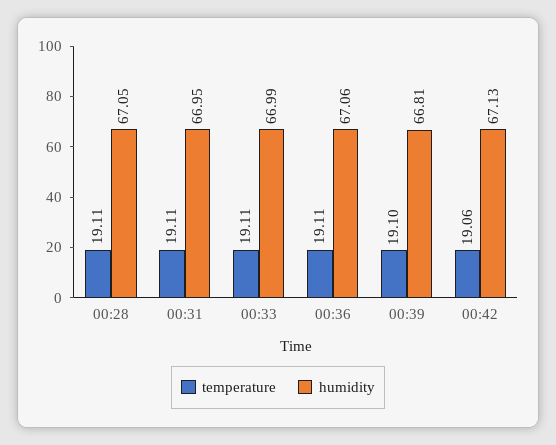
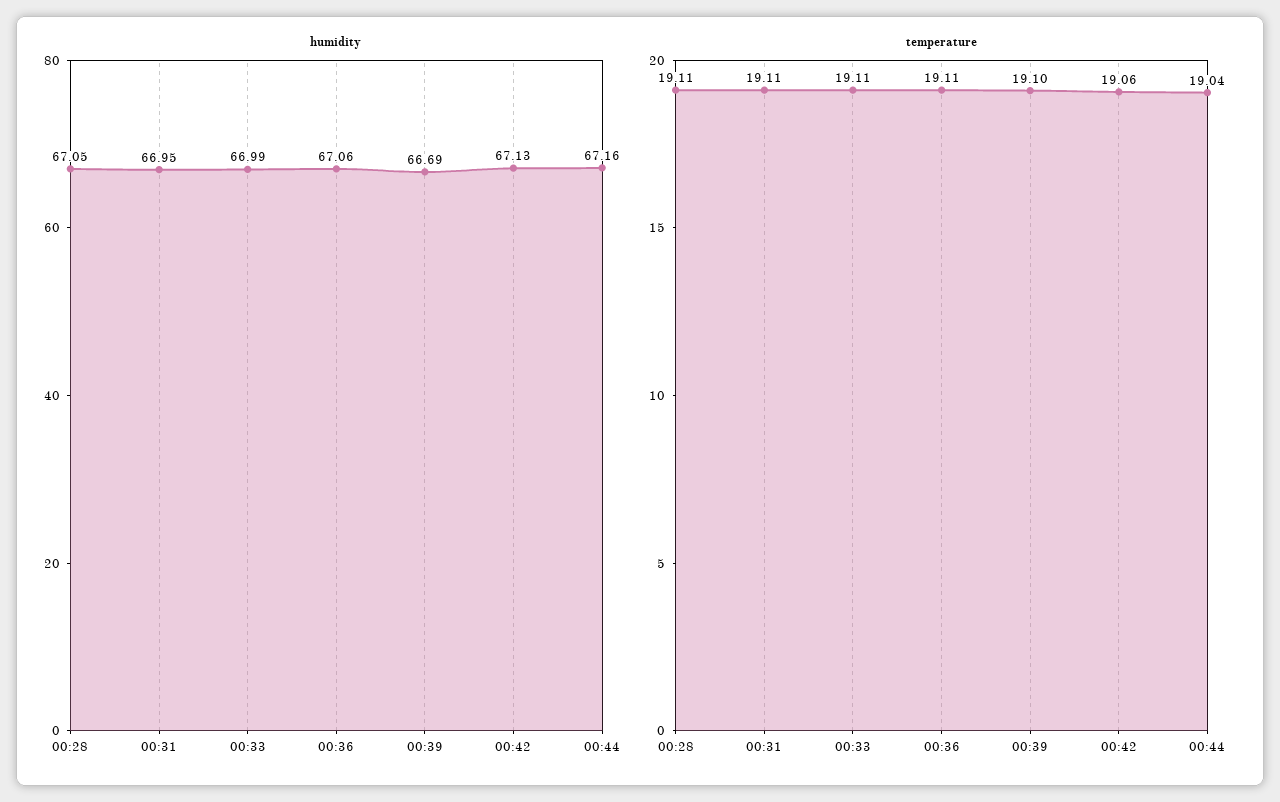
humidity, 00:39: 66.81 -> 66.69
humidity, 00:44: none -> 67.16
temperature, 00:44: none -> 19.04

